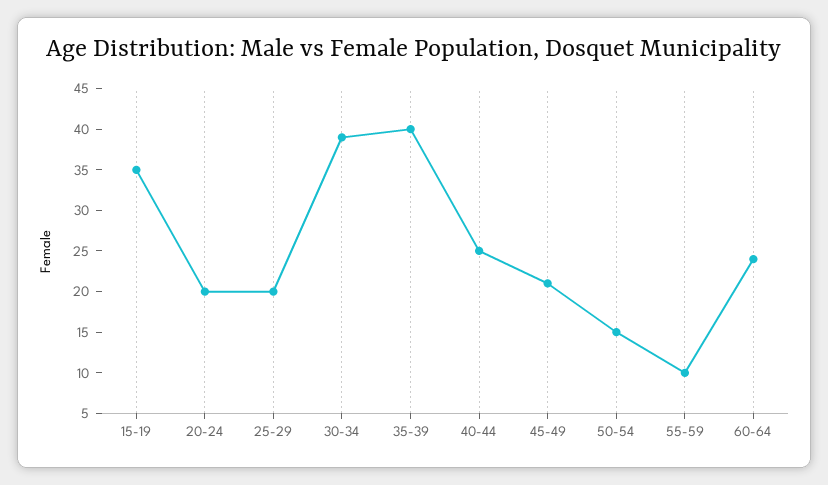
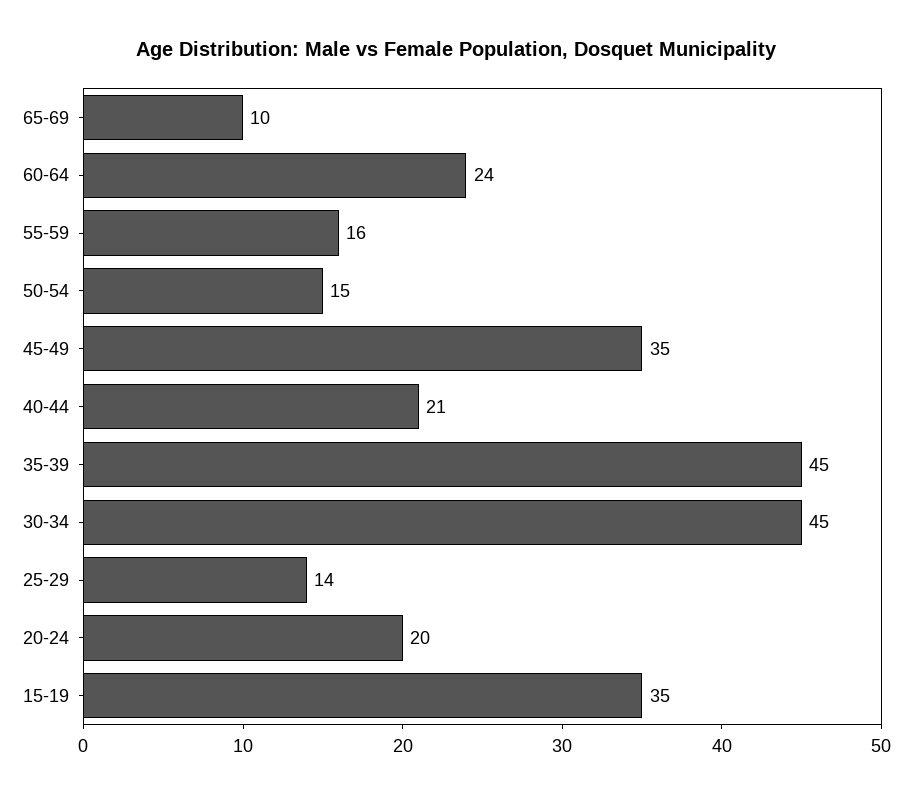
25-29: 20 -> 14
30-34: 39 -> 45
35-39: 40 -> 45
40-44: 25 -> 21
45-49: 21 -> 35
55-59: 10 -> 16
65-69: none -> 10

